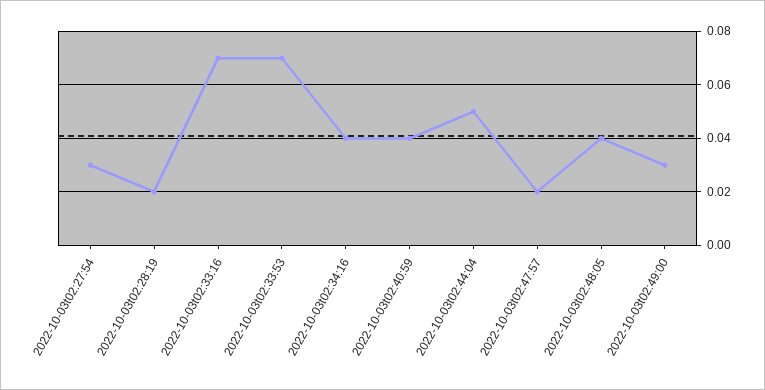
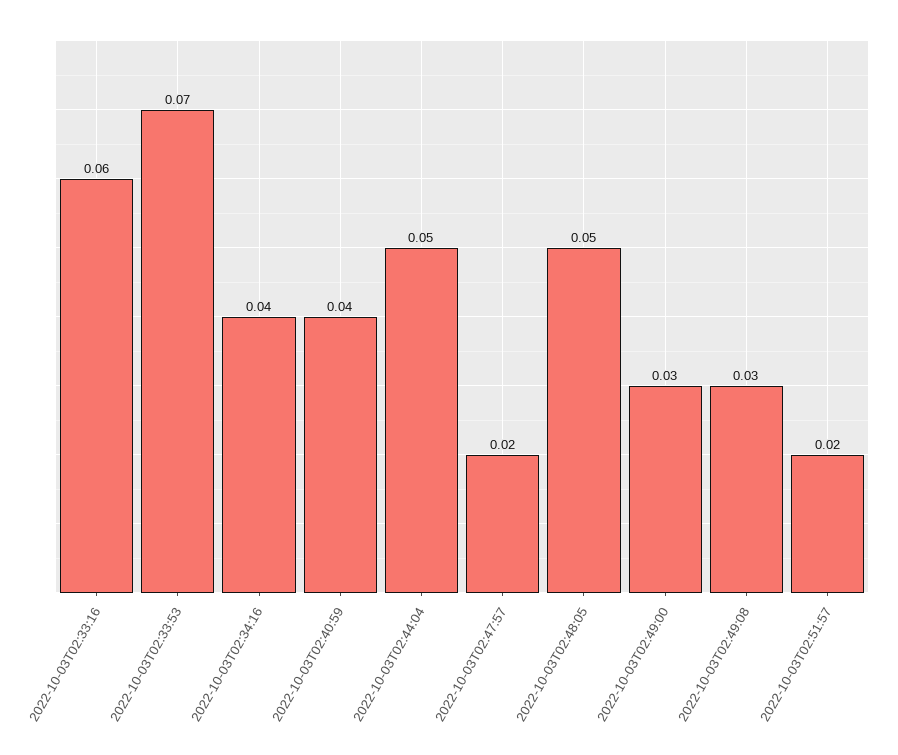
2022-10-03t02:27:54: 0.03 -> none
2022-10-03t02:28:19: 0.02 -> none
2022-10-03t02:33:16: 0.07 -> 0.06
2022-10-03t02:48:05: 0.04 -> 0.05
2022-10-03T02:49:08: none -> 0.03
2022-10-03T02:51:57: none -> 0.02

